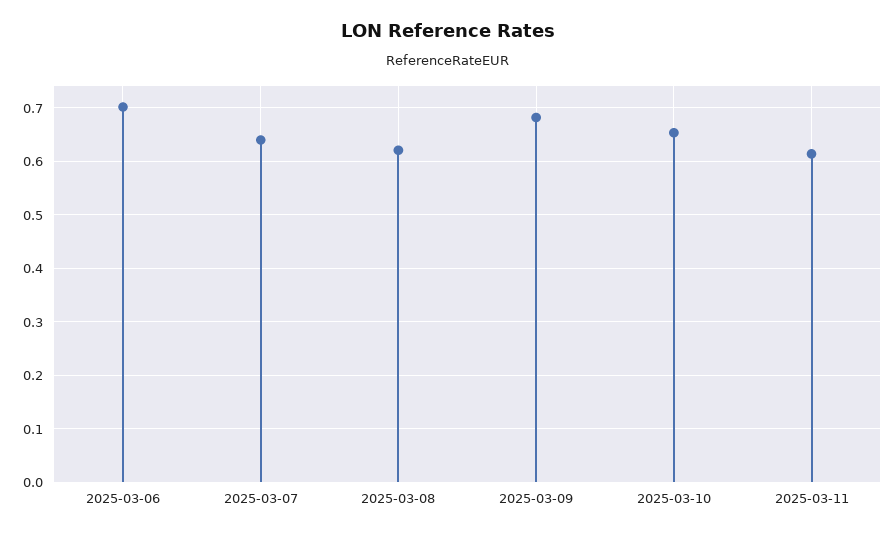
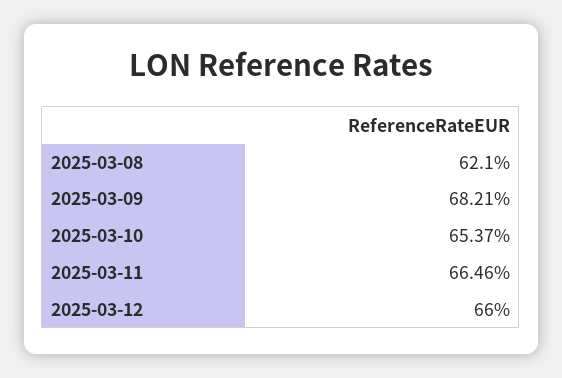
2025-03-06: 0.7 -> none
2025-03-07: 0.64 -> none
2025-03-11: 0.62 -> 0.6646
2025-03-12: none -> 0.66

